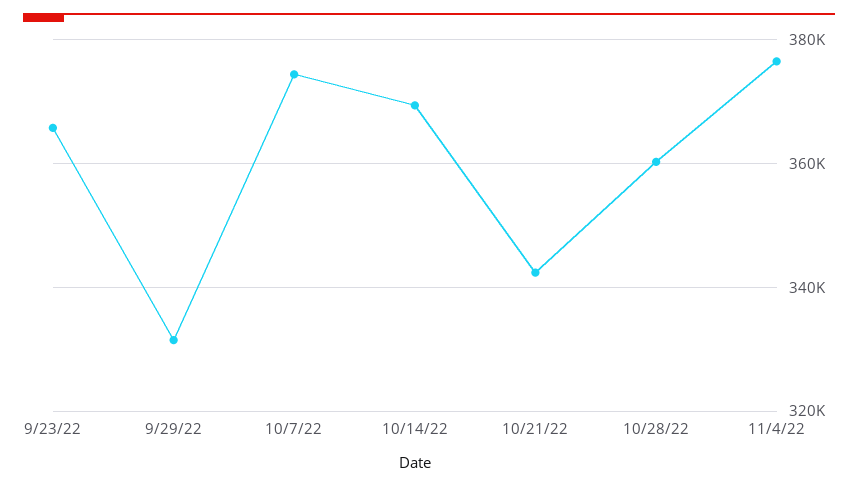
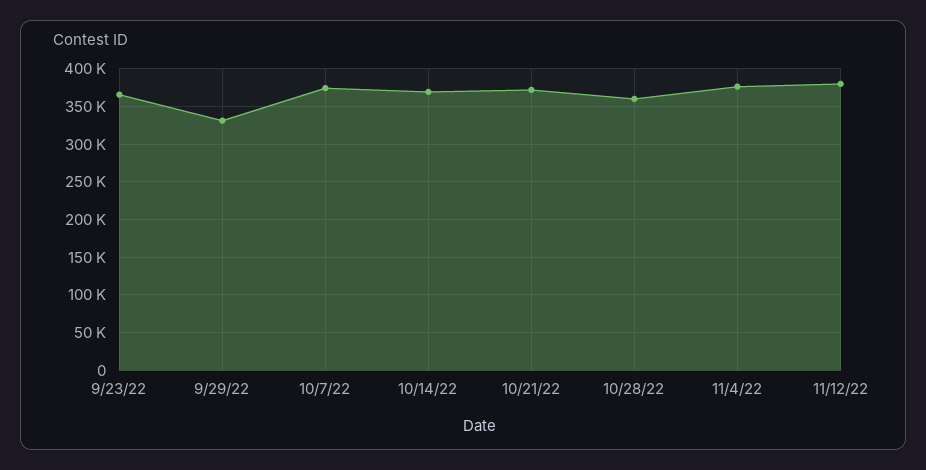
10/21/22: 342000 -> 370000
11/12/22: none -> 380000

